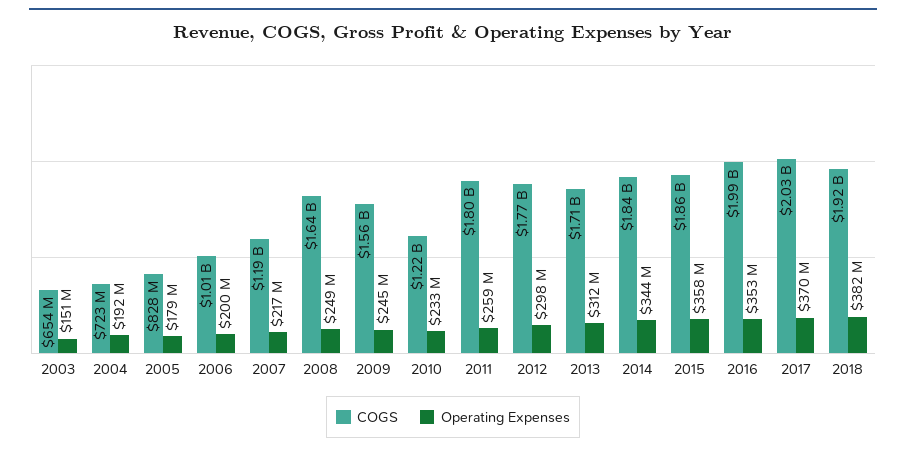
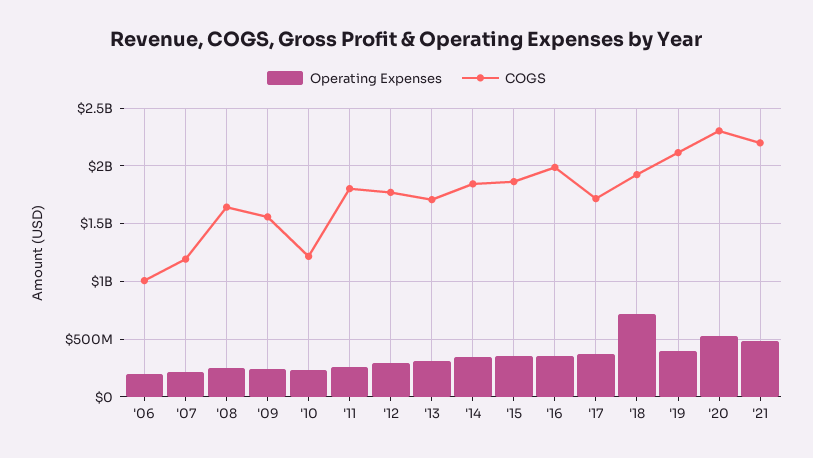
COGS, 2003: 654000000 -> none
Operating Expenses, 2003: 151000000 -> none
COGS, 2004: 723000000 -> none
Operating Expenses, 2004: 192000000 -> none
COGS, 2005: 828000000 -> none
Operating Expenses, 2005: 179000000 -> none
COGS, 2017: 2030000000 -> 1700000000
Operating Expenses, 2018: 382000000 -> 700000000
Operating Expenses, '19: none -> 400000000
COGS, '19: none -> 2100000000
Operating Expenses, '20: none -> 500000000
COGS, '20: none -> 2300000000
Operating Expenses, '21: none -> 500000000
COGS, '21: none -> 2200000000

